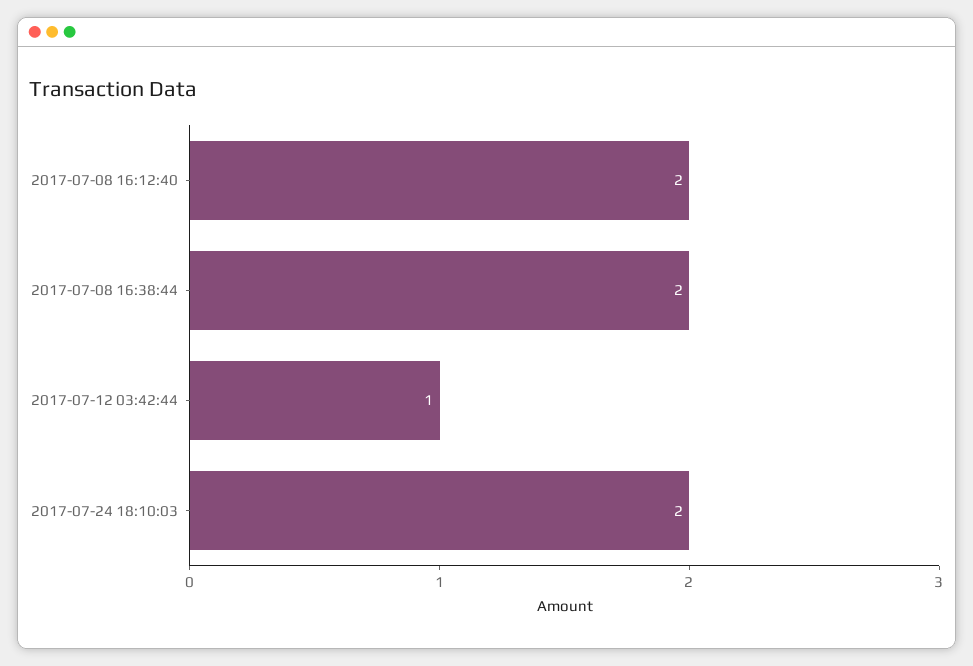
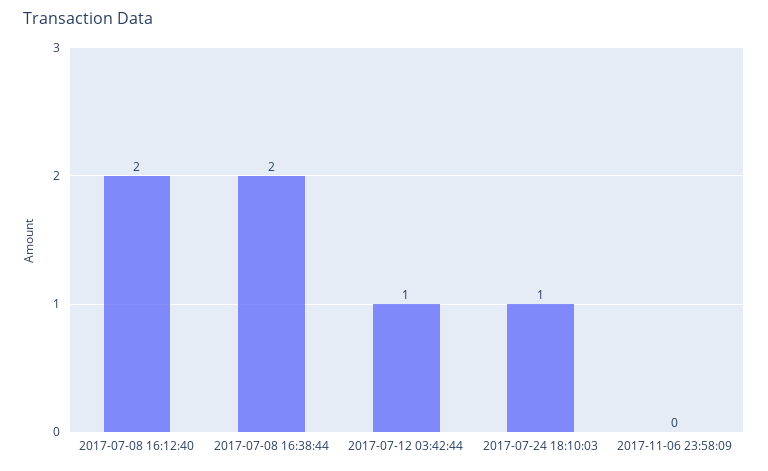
2017-07-24 18:10:03: 2 -> 1
2017-11-06 23:58:09: none -> 0

